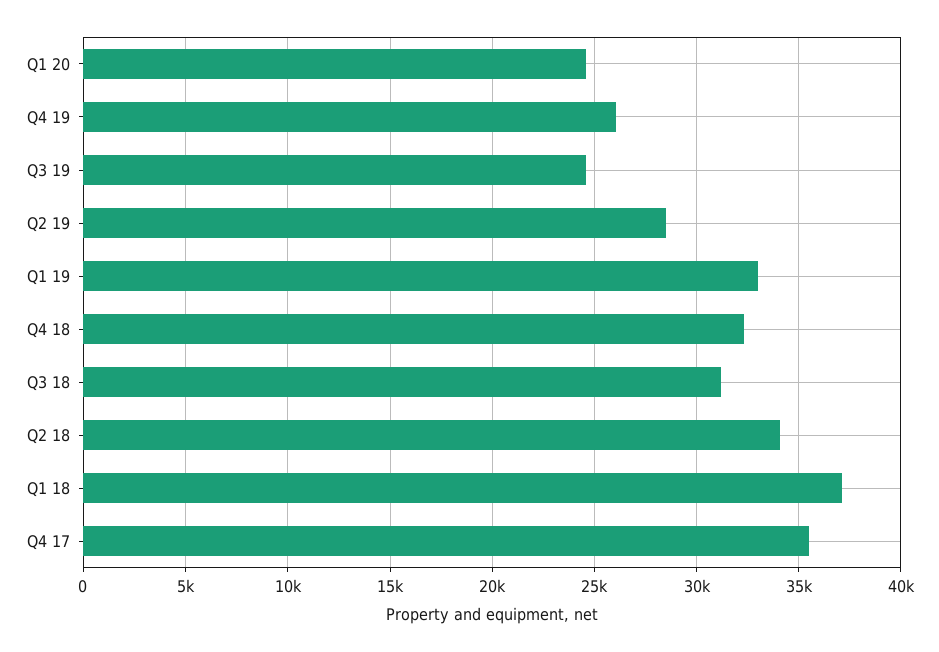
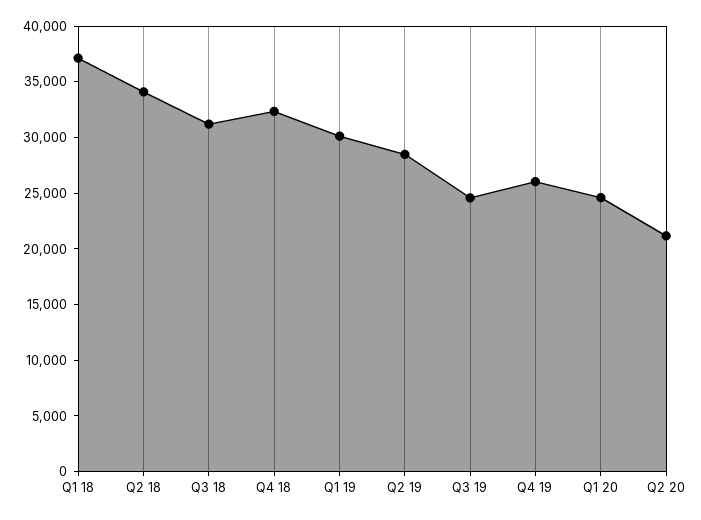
Q1 19: 33000 -> 30000
Q4 17: 35500 -> none
Q2 20: none -> 21000

